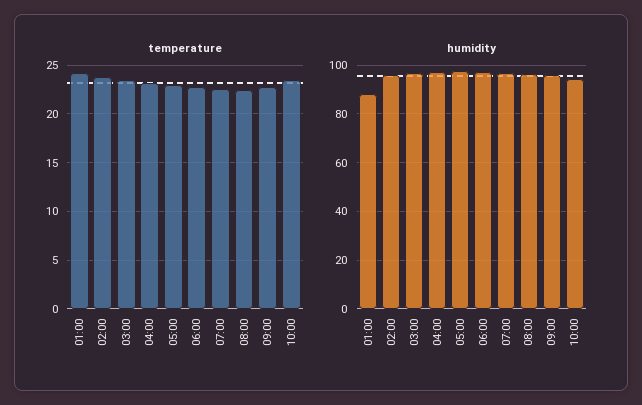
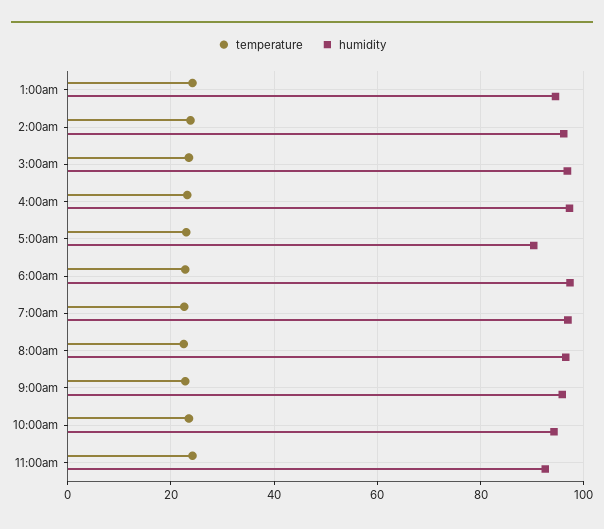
humidity, 01:00: 87.5 -> 94
humidity, 05:00: 97.5 -> 90
temperature, 11:00am: none -> 24
humidity, 11:00am: none -> 92

